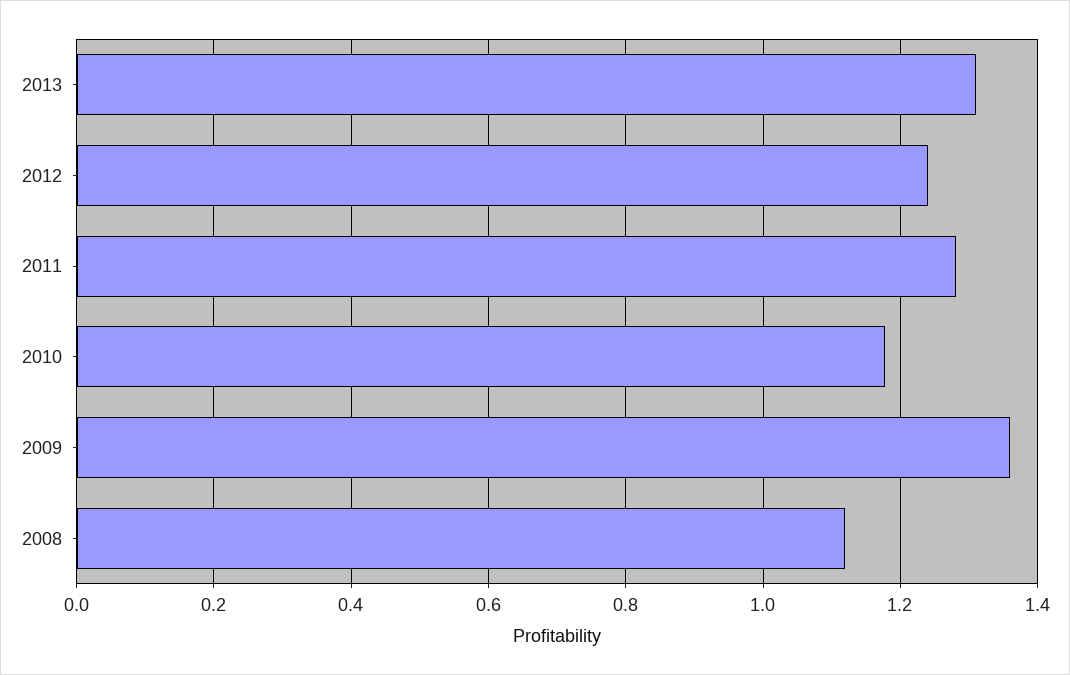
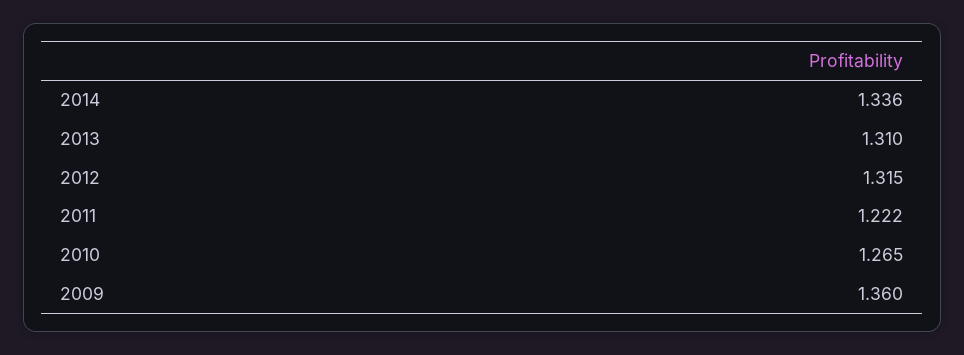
2012: 1.24 -> 1.315
2011: 1.28 -> 1.222
2010: 1.18 -> 1.265
2008: 1.12 -> none
2014: none -> 1.336

